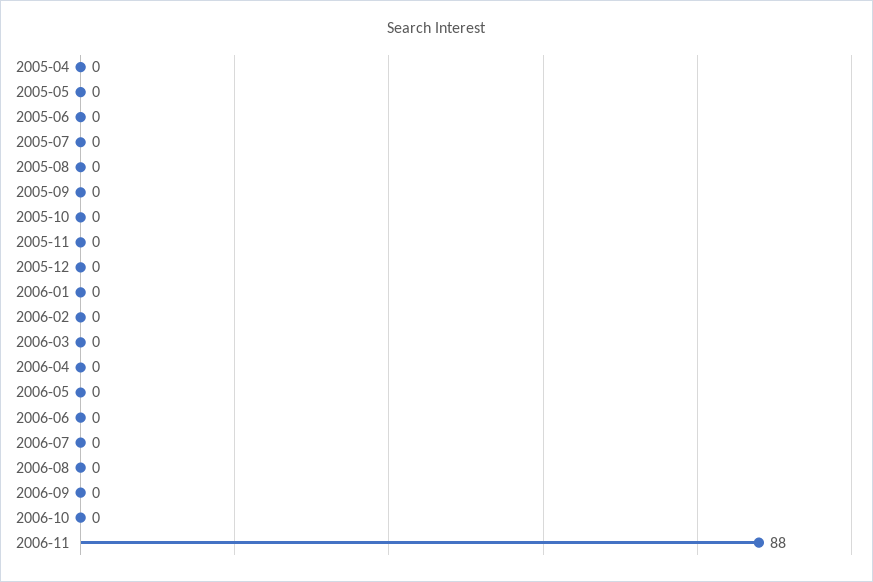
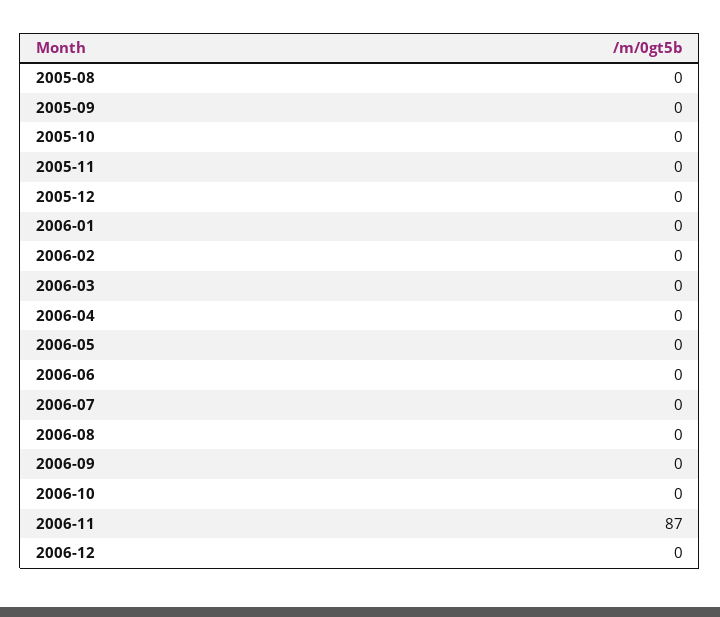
2005-04: 0 -> none
2005-05: 0 -> none
2005-06: 0 -> none
2005-07: 0 -> none
2006-11: 88 -> 87
2006-12: none -> 0

